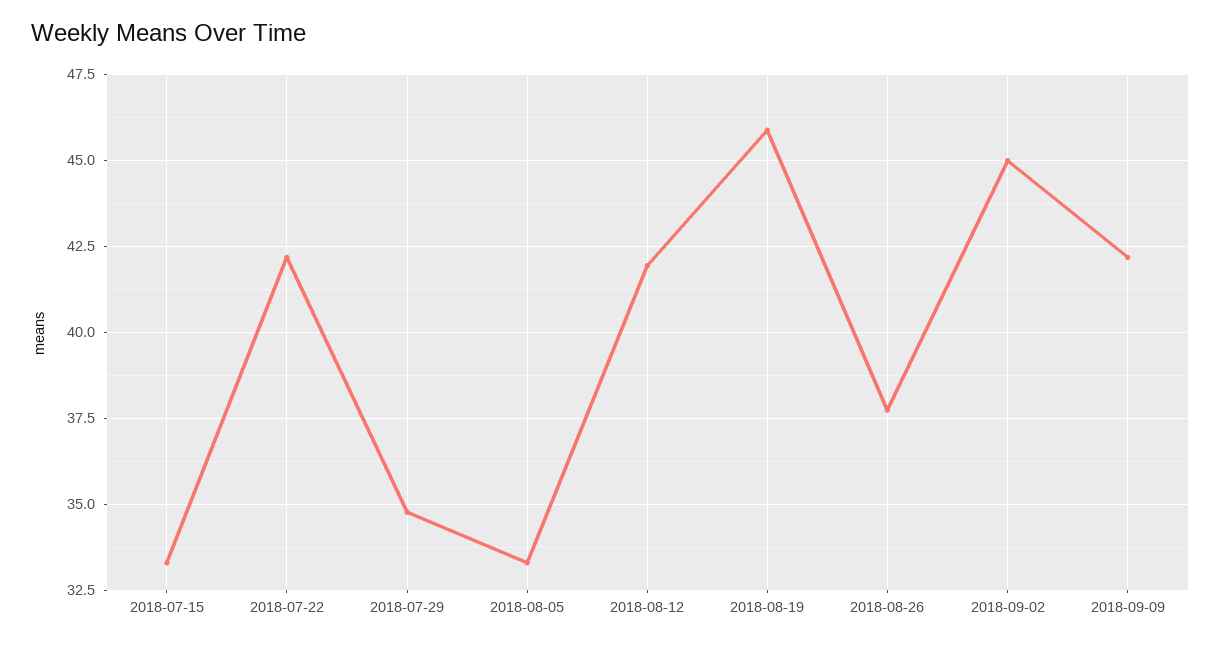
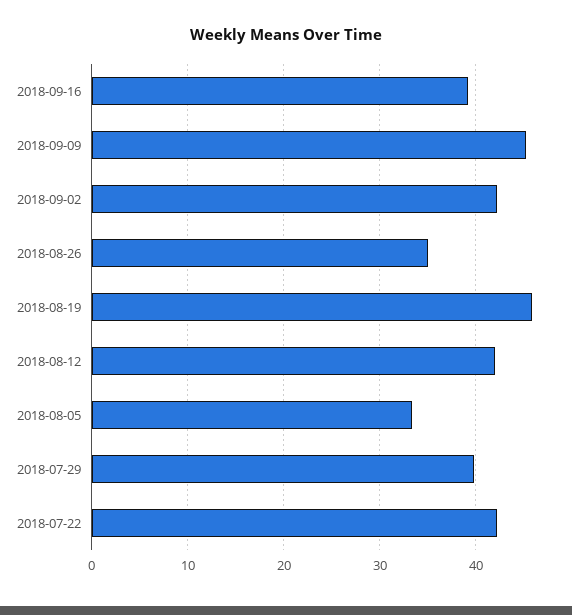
2018-07-15: 33.25 -> none
2018-07-29: 34.75 -> 40
2018-08-26: 37.75 -> 35
2018-09-02: 45 -> 42
2018-09-09: 42.25 -> 45
2018-09-16: none -> 39

